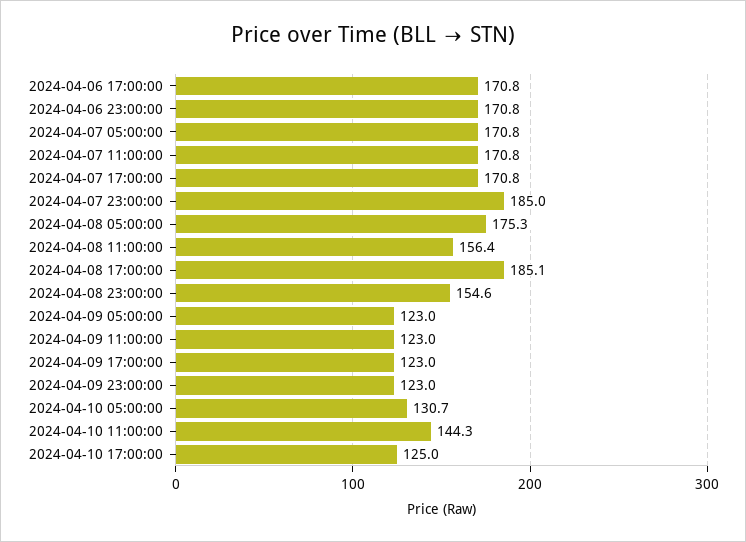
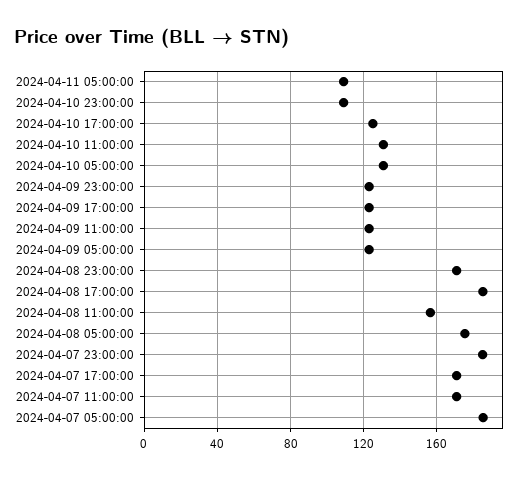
2024-04-06 17:00:00: 170.8 -> none
2024-04-06 23:00:00: 170.8 -> none
2024-04-07 05:00:00: 170.8 -> 185
2024-04-08 23:00:00: 154.6 -> 170
2024-04-10 11:00:00: 144.3 -> 130
2024-04-11 05:00:00: none -> 110
2024-04-10 23:00:00: none -> 110

